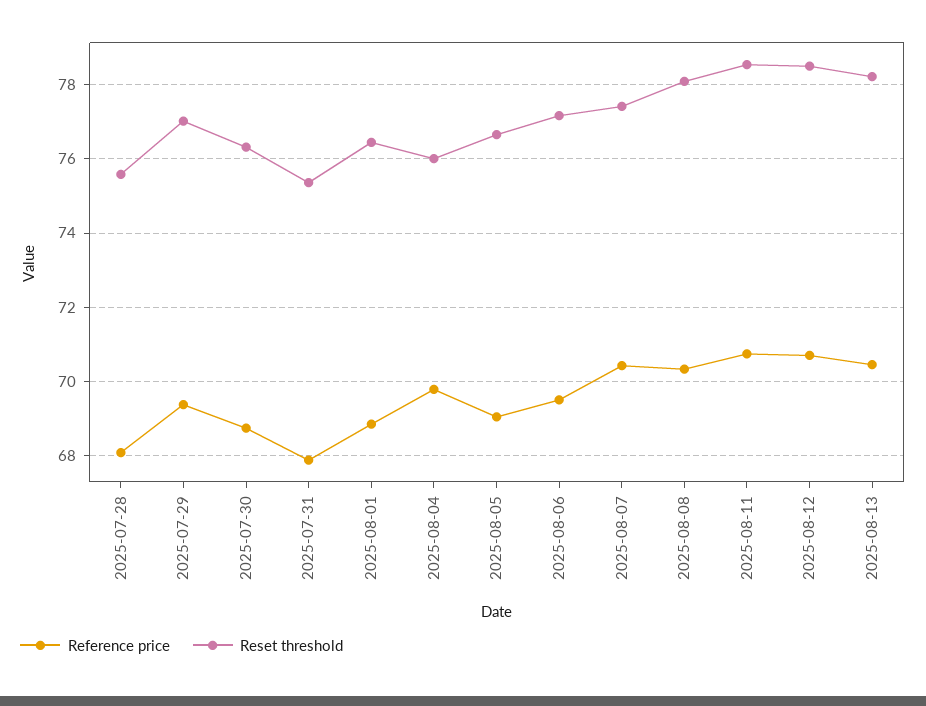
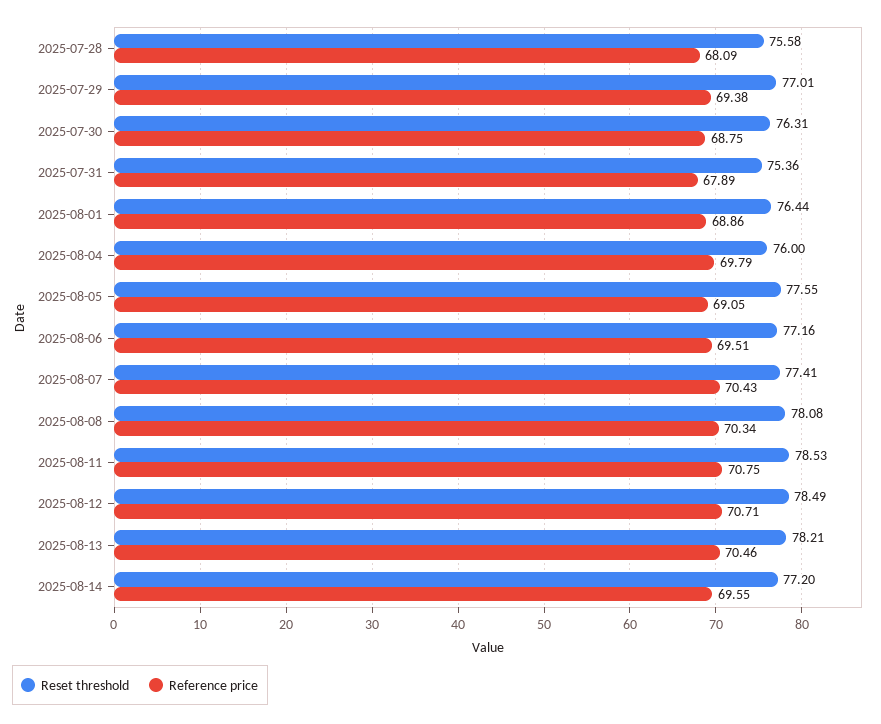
Reset threshold, 2025-08-05: 76.6 -> 77.55
Reset threshold, 2025-08-14: none -> 77.2
Reference price, 2025-08-14: none -> 69.55

